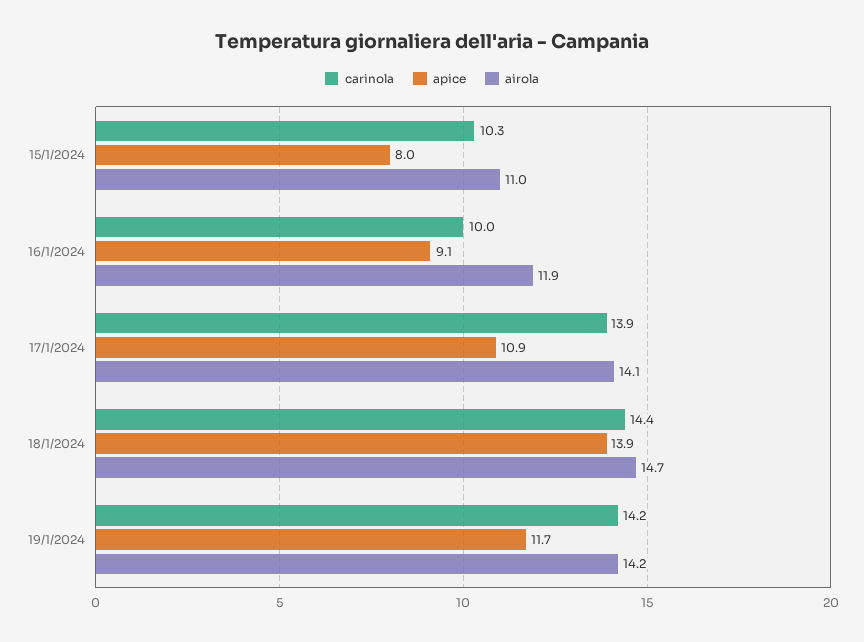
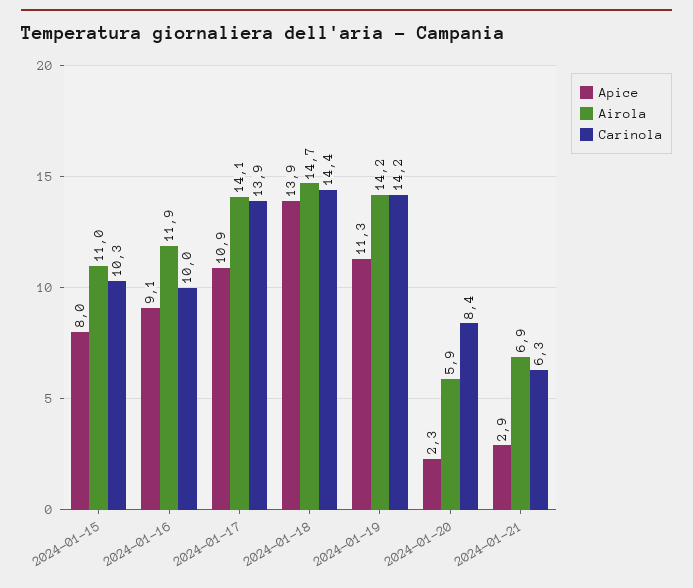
apice, 19/1/2024: 11.7 -> 11.3
apice, 2024-01-20: none -> 2.3
airola, 2024-01-20: none -> 5.9
carinola, 2024-01-20: none -> 8.4
apice, 2024-01-21: none -> 2.9
airola, 2024-01-21: none -> 6.9
carinola, 2024-01-21: none -> 6.3

